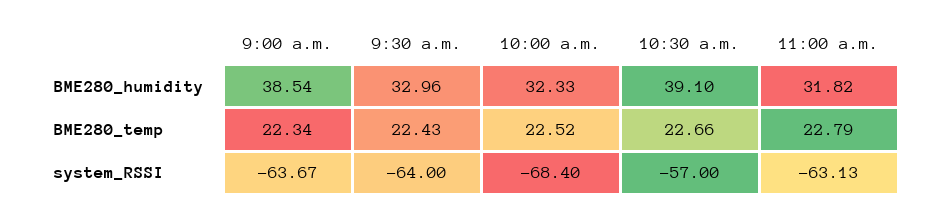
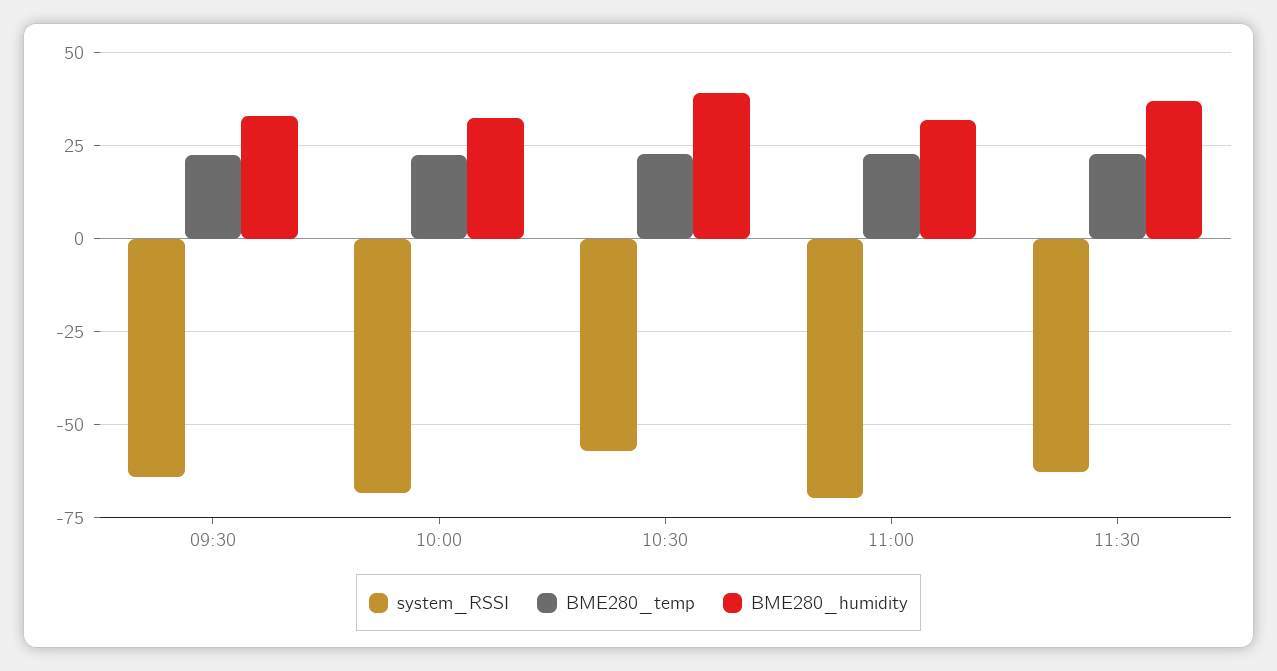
BME280_humidity, 9:00 a.m.: 38.54 -> none
BME280_temp, 9:00 a.m.: 22.34 -> none
system_RSSI, 9:00 a.m.: -63.67 -> none
system_RSSI, 11:00 a.m.: -63.13 -> -70
system_RSSI, 11:30: none -> -62.5
BME280_temp, 11:30: none -> 22.5
BME280_humidity, 11:30: none -> 37.5

